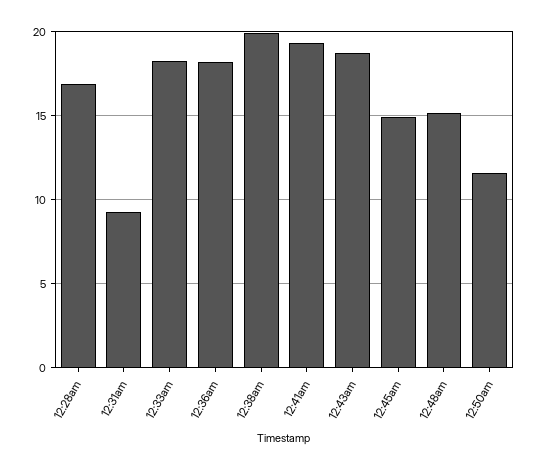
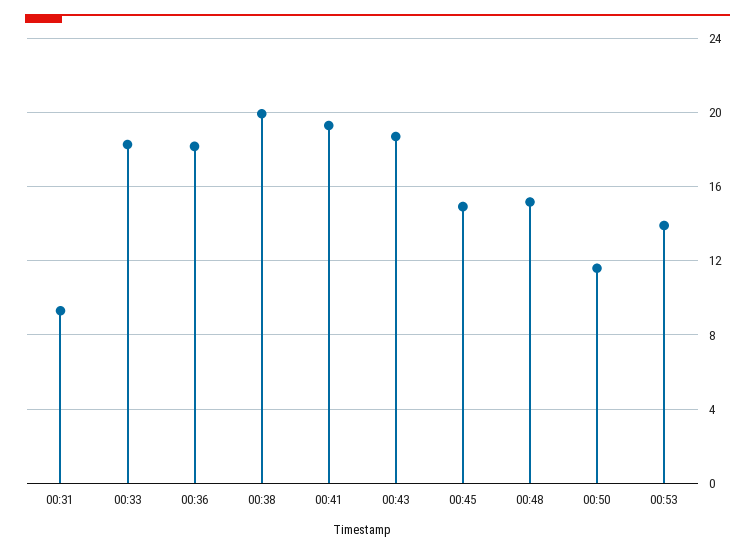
12:28am: 17 -> none
00:53: none -> 14

